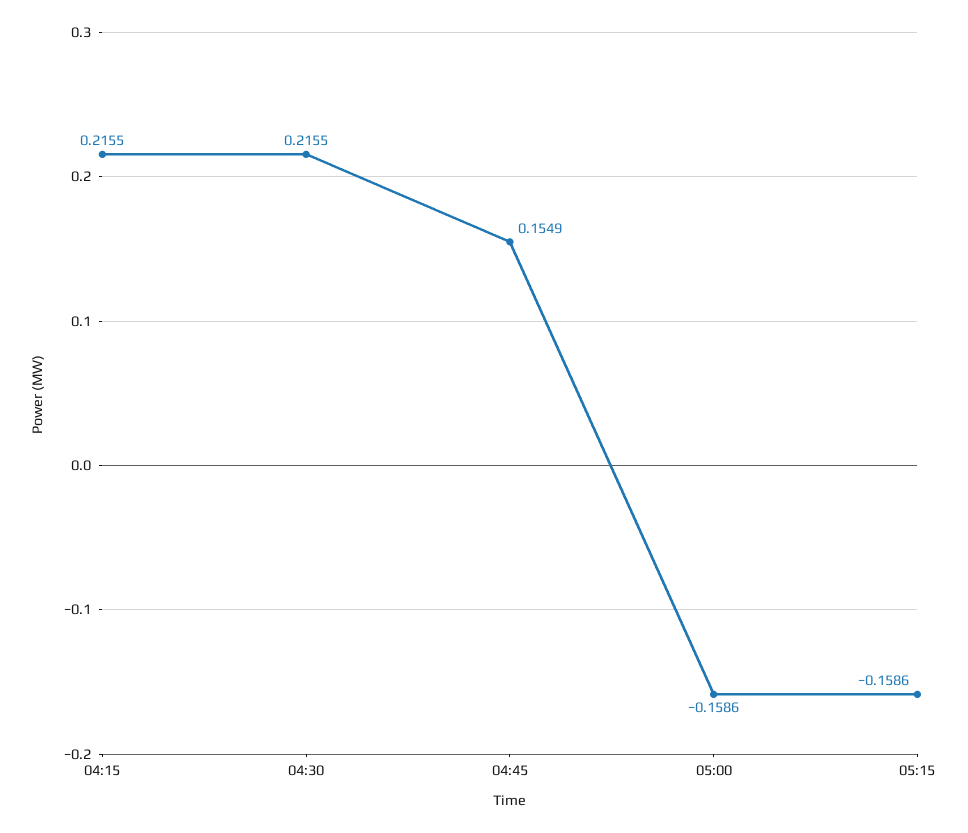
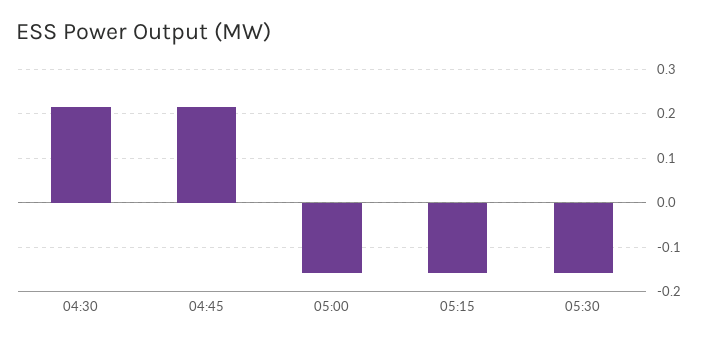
04:15: 0.2155 -> none
04:45: 0.1549 -> 0.22
05:30: none -> -0.16

